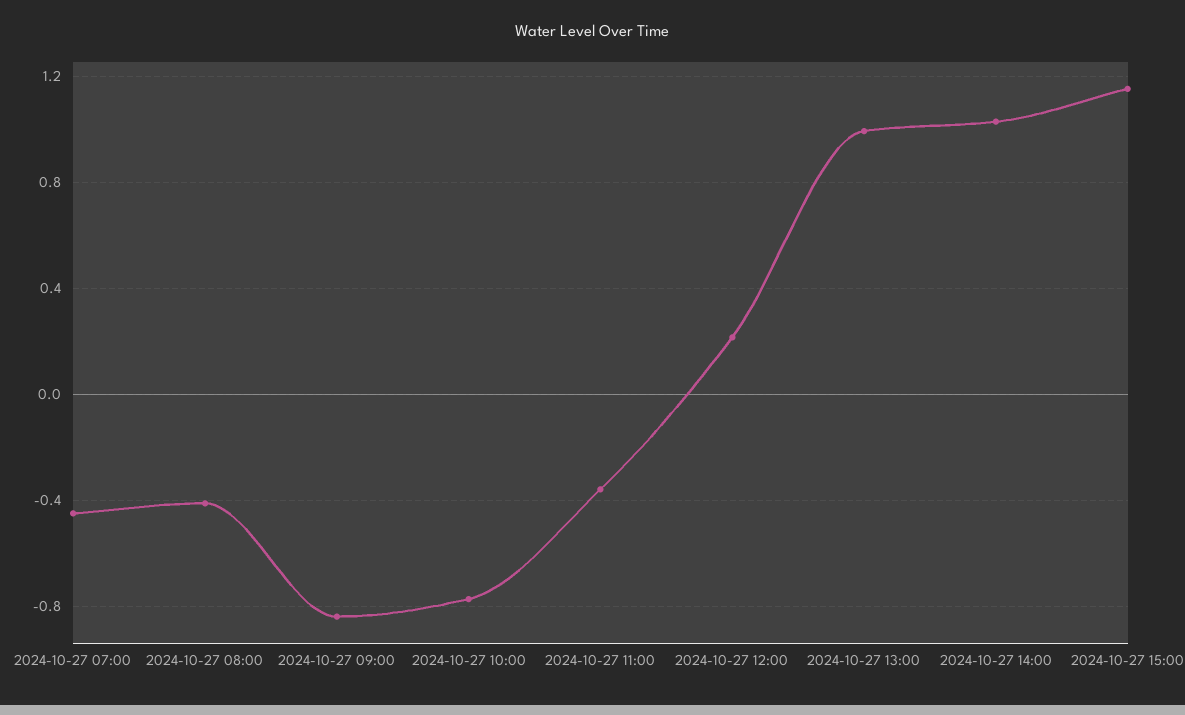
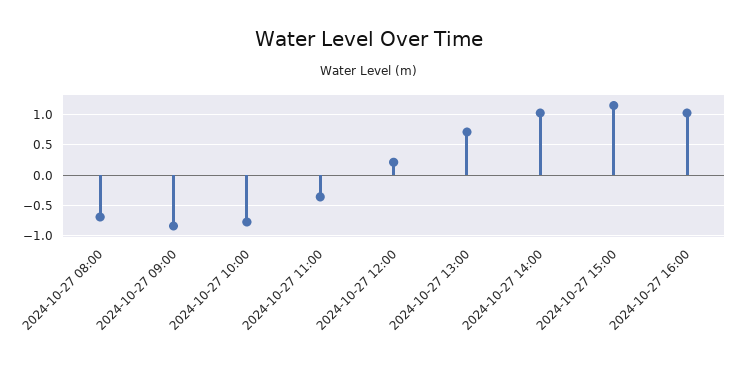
2024-10-27 07:00: -0.45 -> none
2024-10-27 08:00: -0.4 -> -0.7
2024-10-27 13:00: 1 -> 0.7
2024-10-27 16:00: none -> 1

